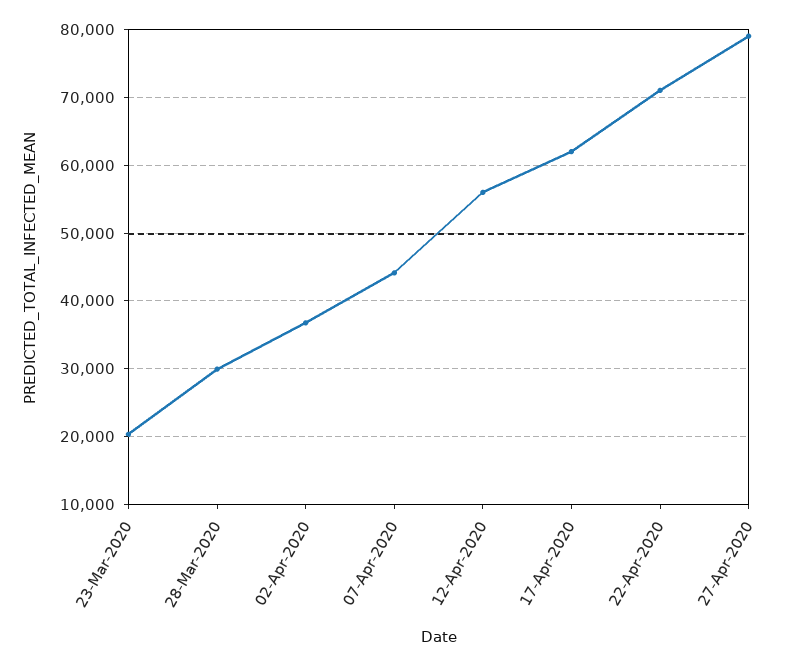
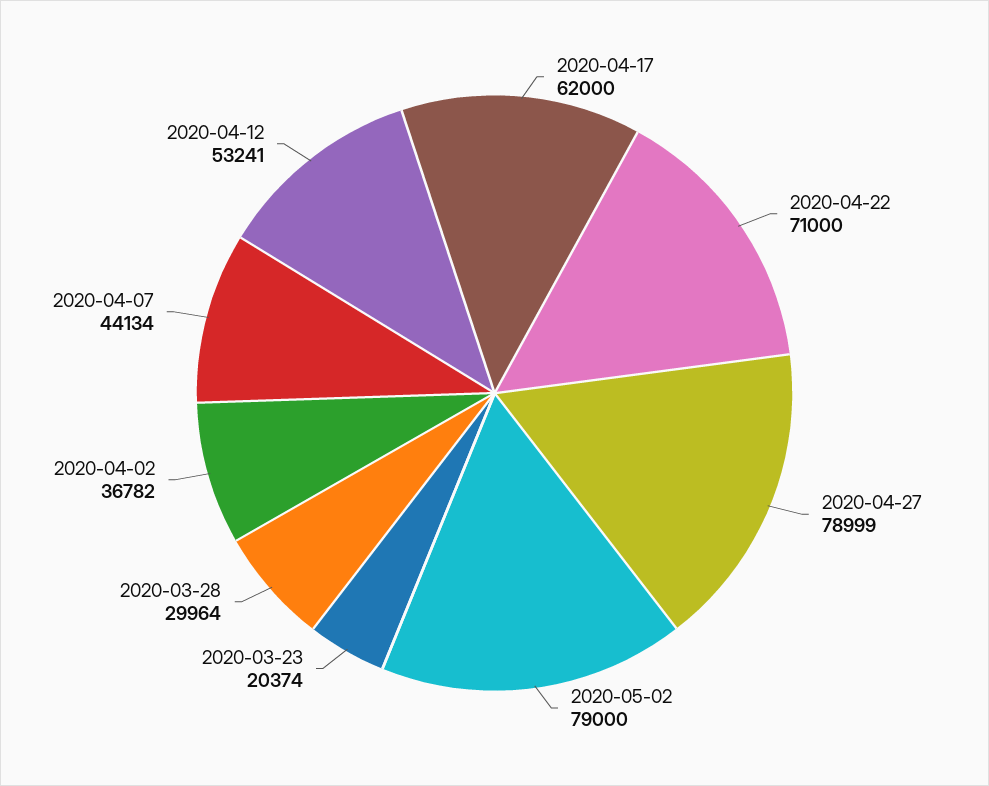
12-Apr-2020: 56000 -> 53241
2020-05-02: none -> 79000

